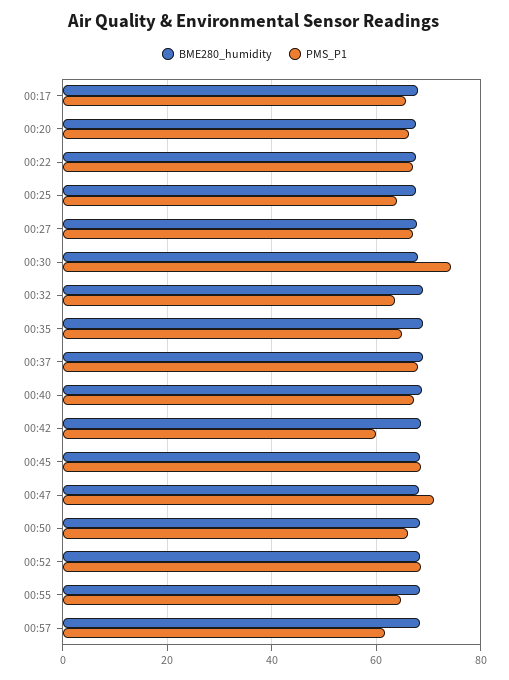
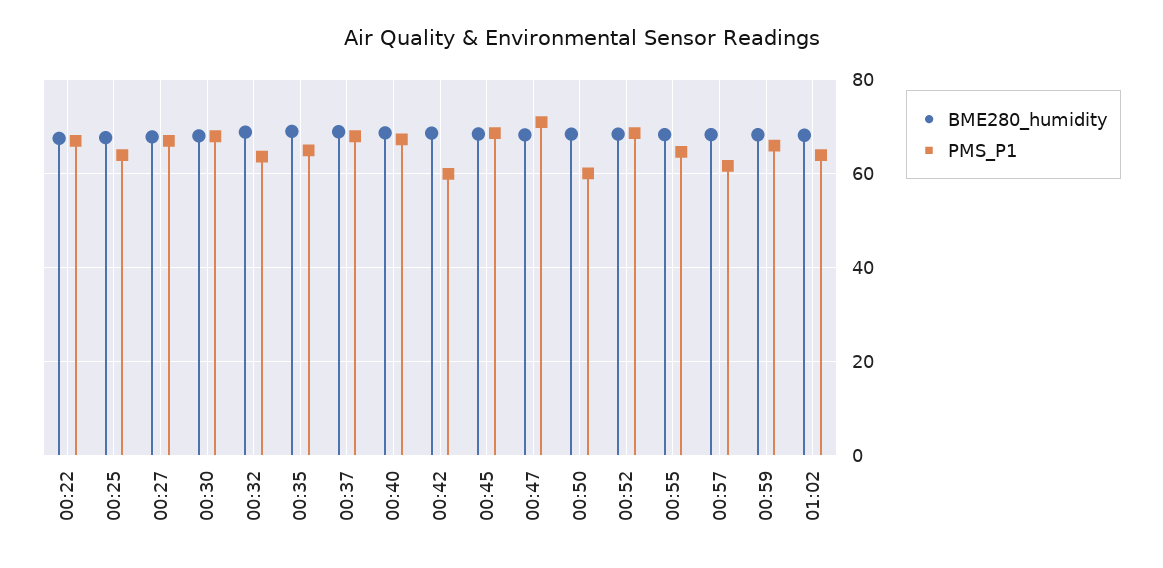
BME280_humidity, 00:17: 68 -> none
PMS_P1, 00:17: 66 -> none
BME280_humidity, 00:20: 68 -> none
PMS_P1, 00:20: 66 -> none
PMS_P1, 00:30: 74 -> 68
PMS_P1, 00:50: 66 -> 60
BME280_humidity, 00:59: none -> 68
PMS_P1, 00:59: none -> 66
BME280_humidity, 01:02: none -> 68
PMS_P1, 01:02: none -> 64

